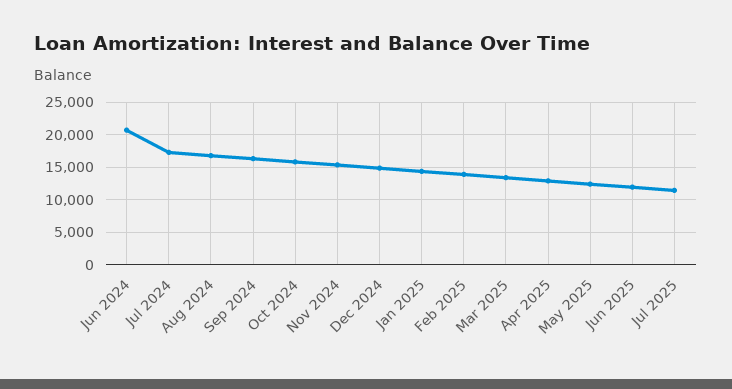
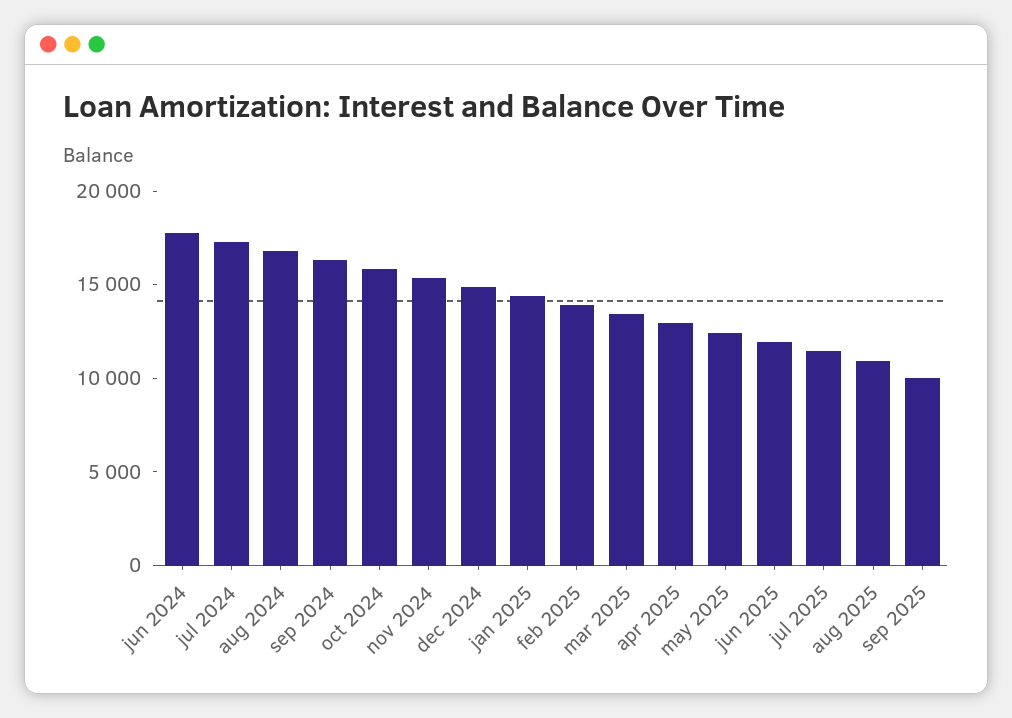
Jun 2024: 21000 -> 18000
aug 2025: none -> 11000
sep 2025: none -> 10000

